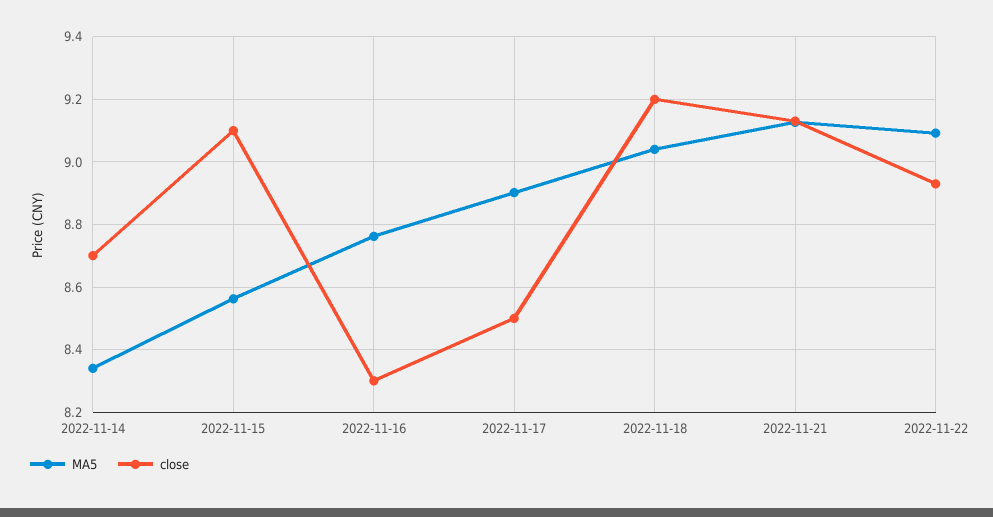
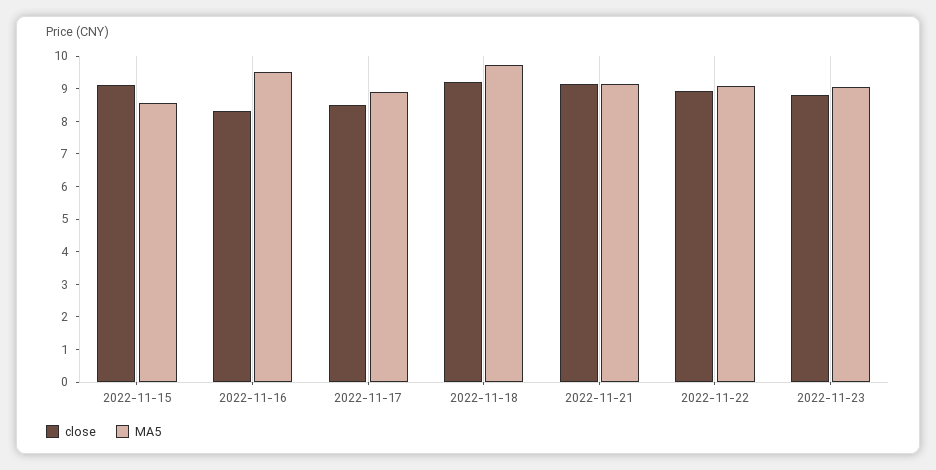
MA5, 2022-11-14: 8.34 -> none
close, 2022-11-14: 8.7 -> none
MA5, 2022-11-16: 8.76 -> 9.5
MA5, 2022-11-18: 9.04 -> 9.75
close, 2022-11-23: none -> 8.75
MA5, 2022-11-23: none -> 9

